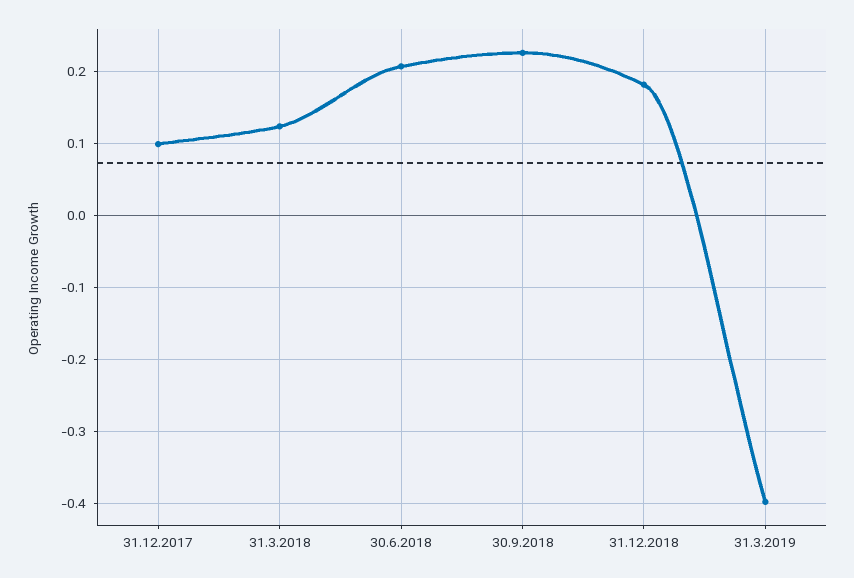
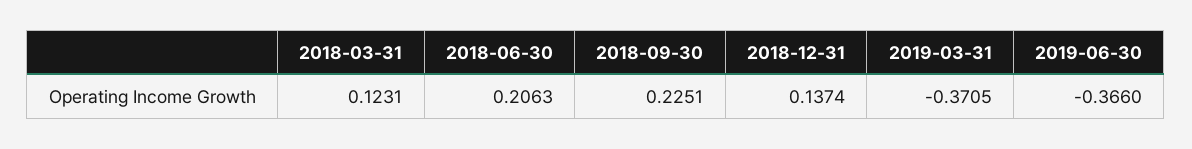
31.12.2017: 0.1 -> none
31.12.2018: 0.18 -> 0.1374
31.3.2019: -0.4 -> -0.3705
2019-06-30: none -> -0.366

